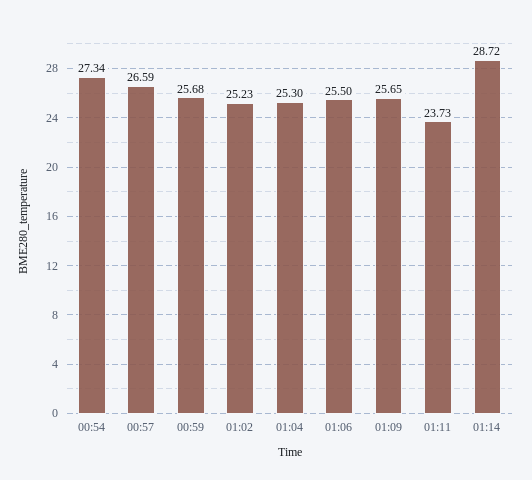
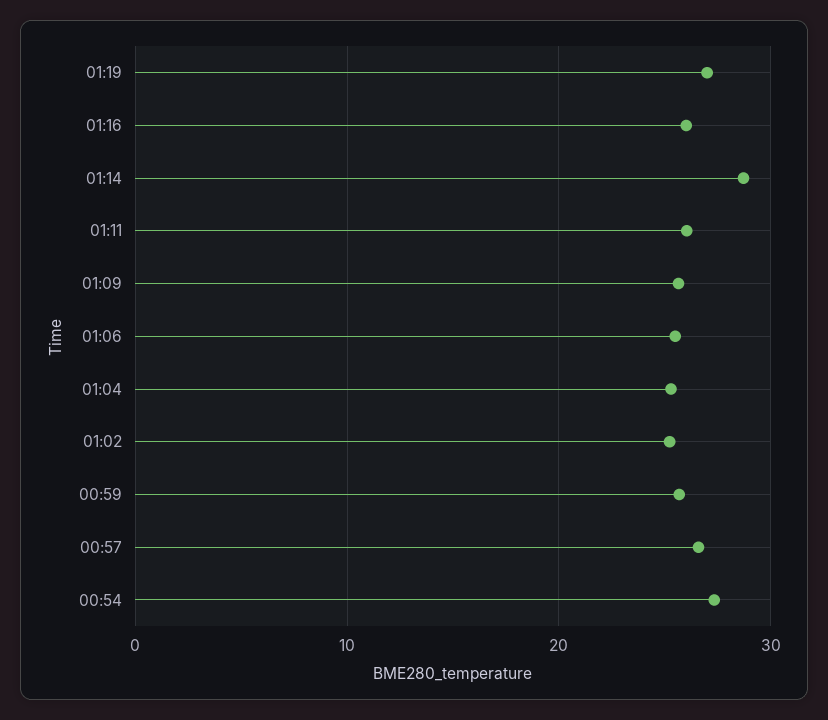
01:11: 23.73 -> 26
01:19: none -> 27
01:16: none -> 26

